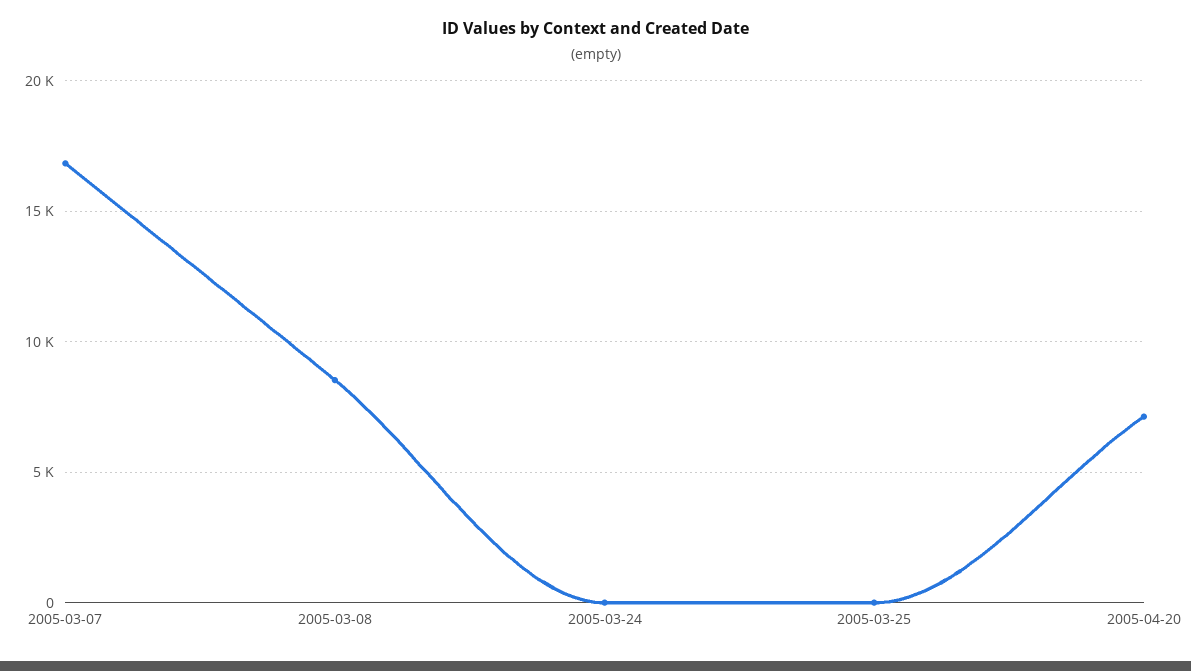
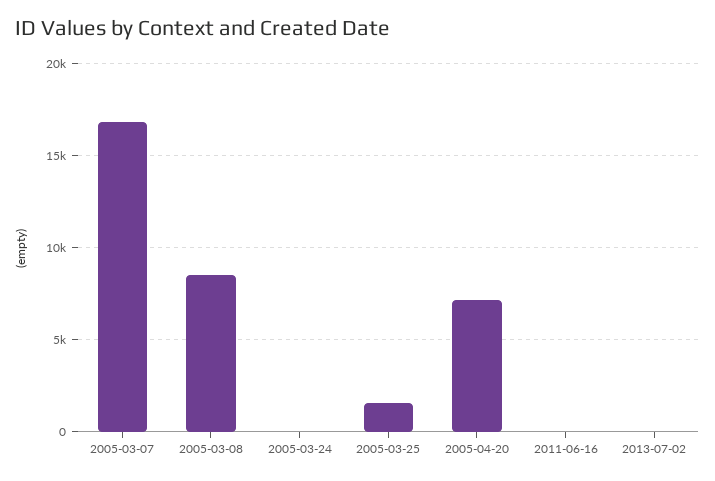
2005-03-25: 0 -> 1500
2011-06-16: none -> 0
2013-07-02: none -> 0

